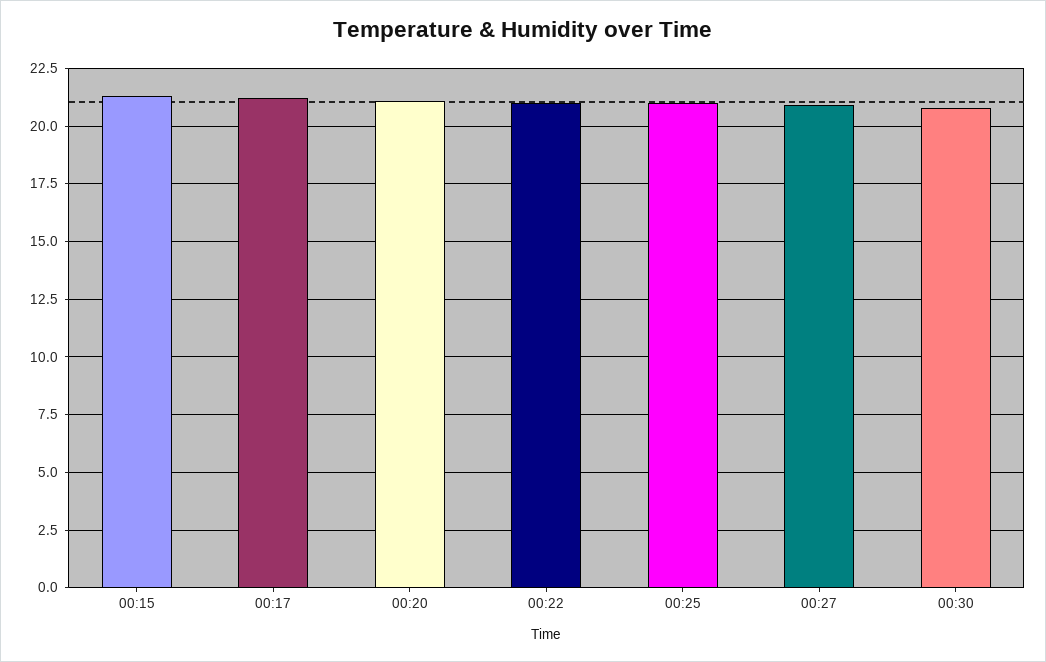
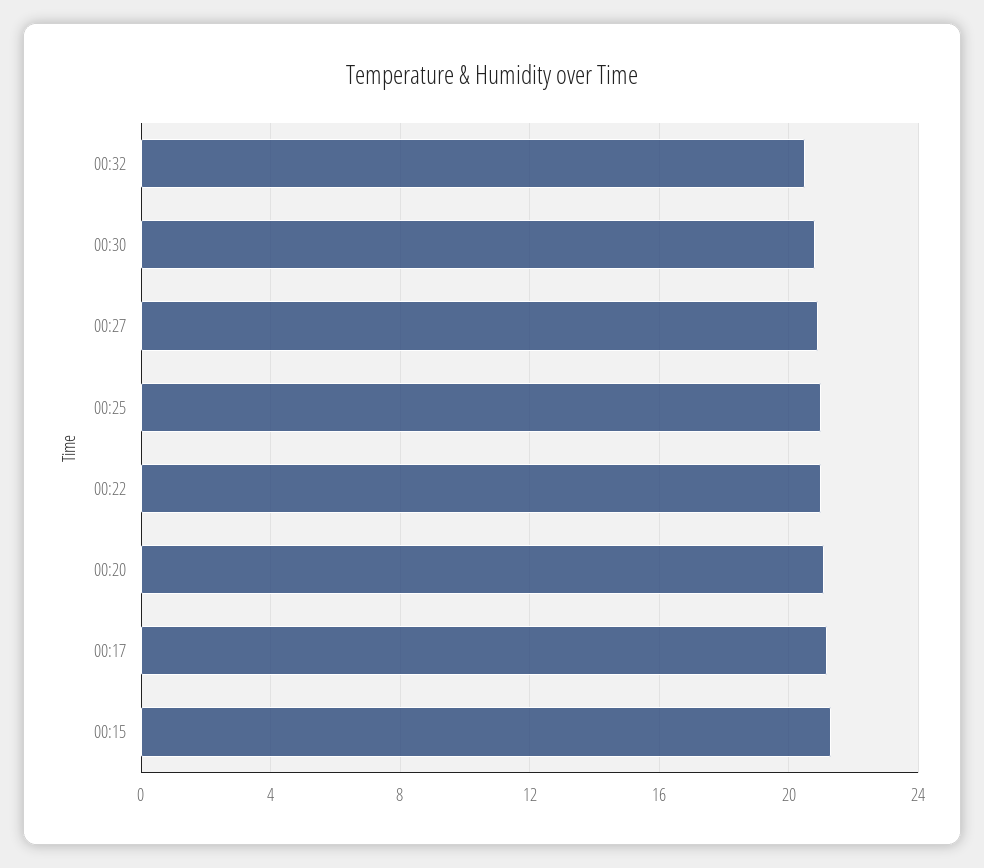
00:32: none -> 20.5

